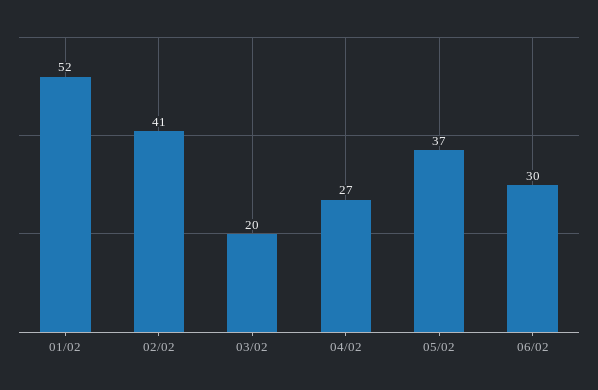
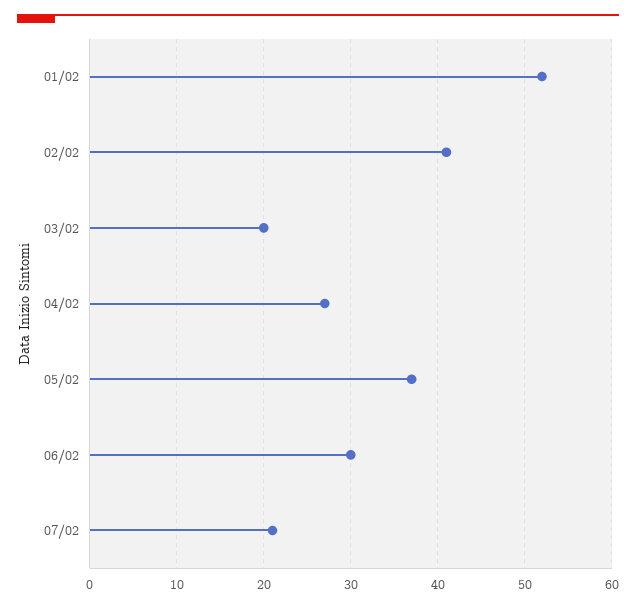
07/02: none -> 21

